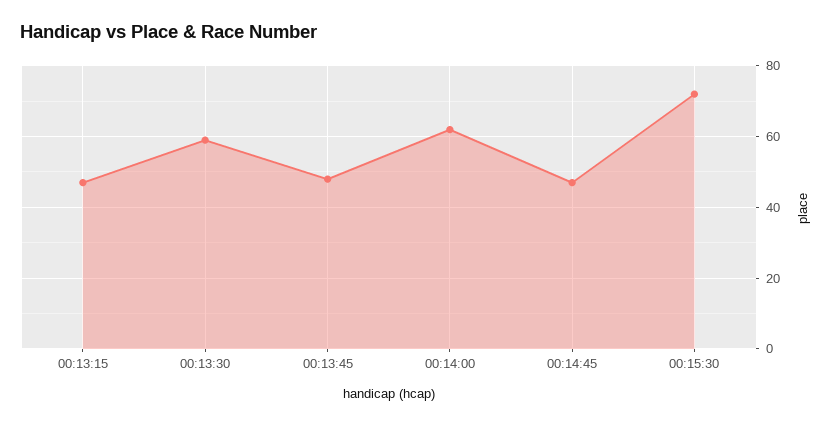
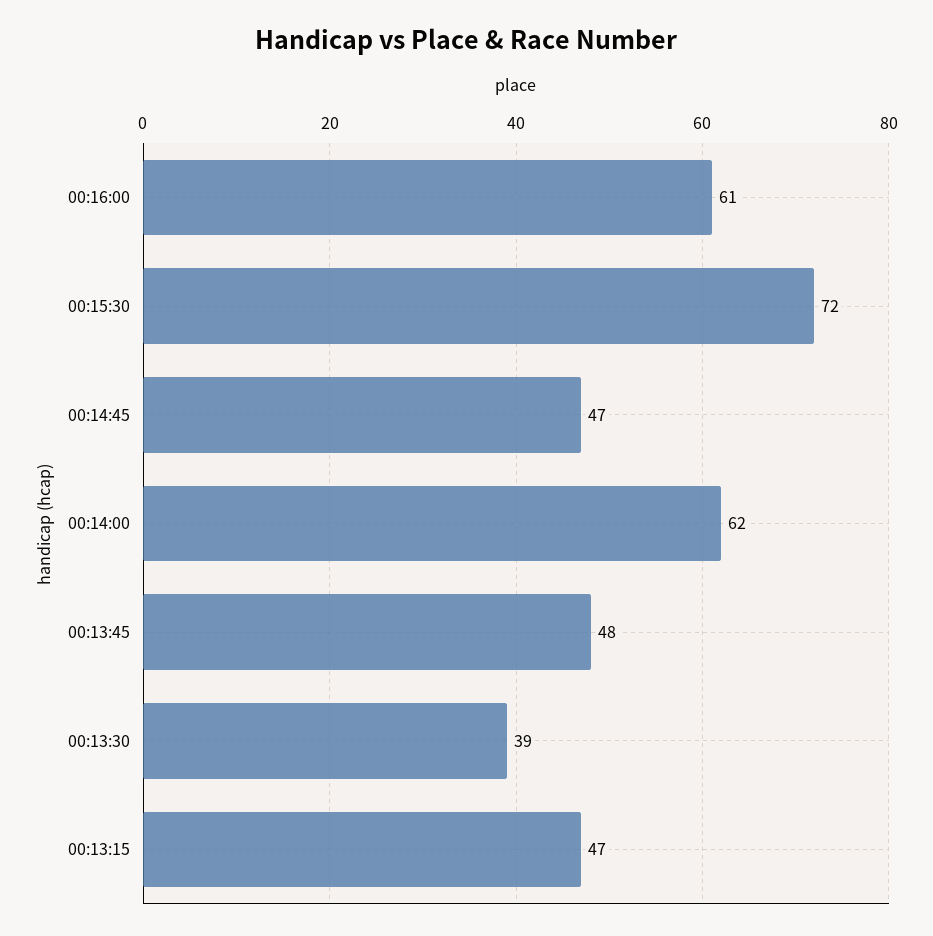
00:13:30: 60 -> 39
00:16:00: none -> 61

